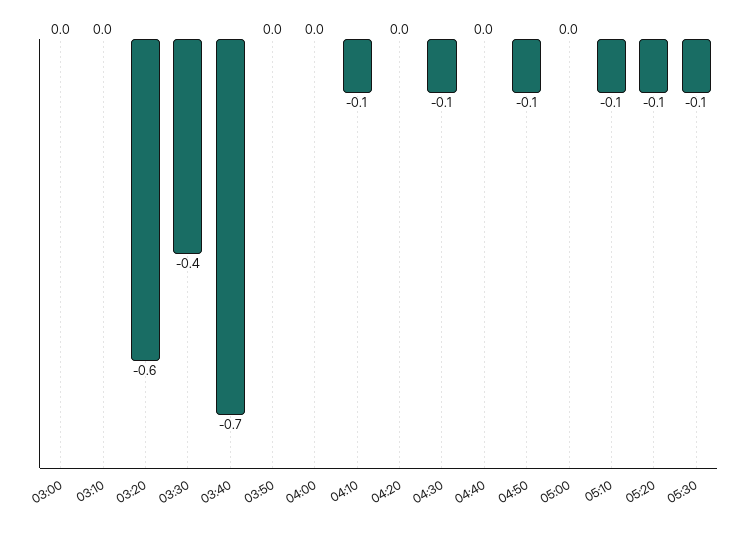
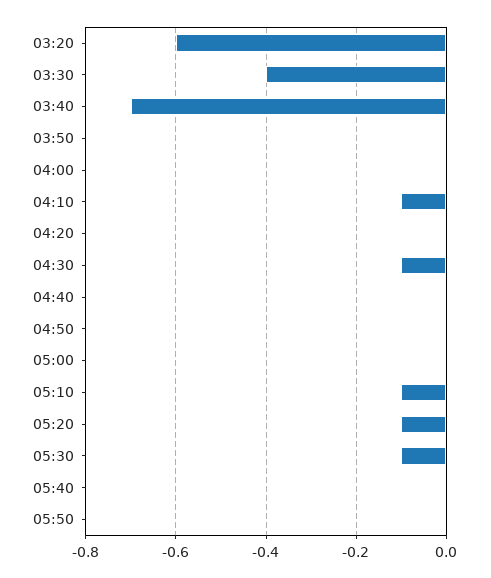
03:00: 0 -> none
03:10: 0 -> none
04:50: -0.1 -> 0
05:40: none -> 0
05:50: none -> 0

